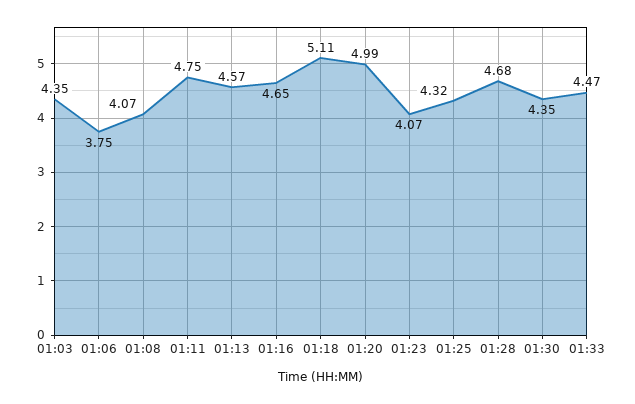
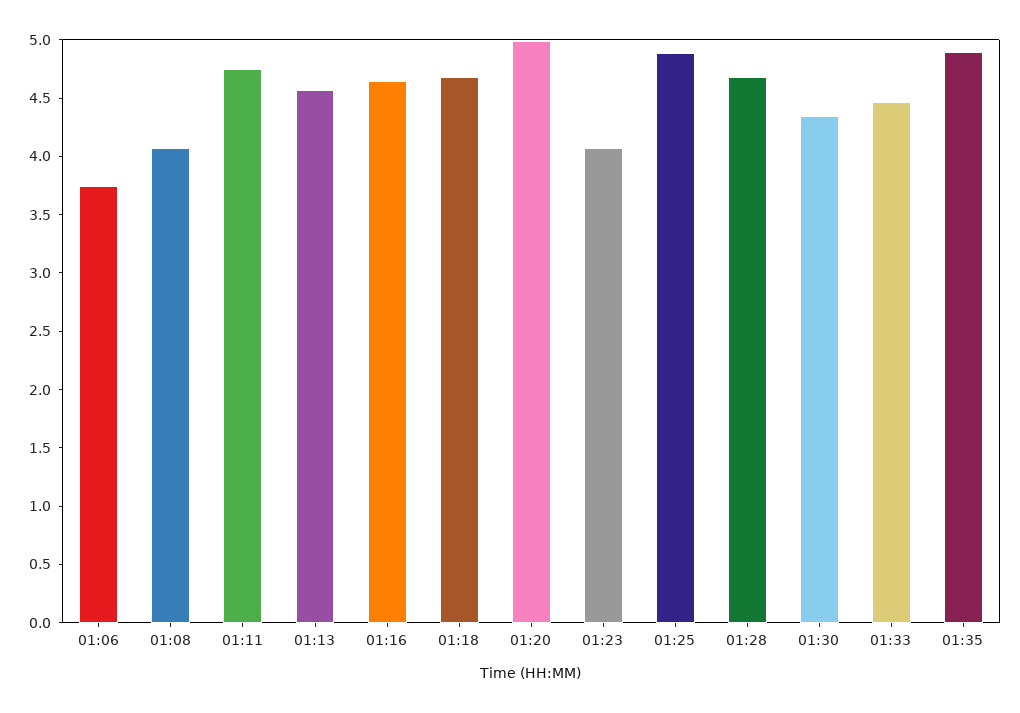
01:03: 4.35 -> none
01:18: 5.11 -> 4.7
01:25: 4.32 -> 4.9
01:35: none -> 4.9

